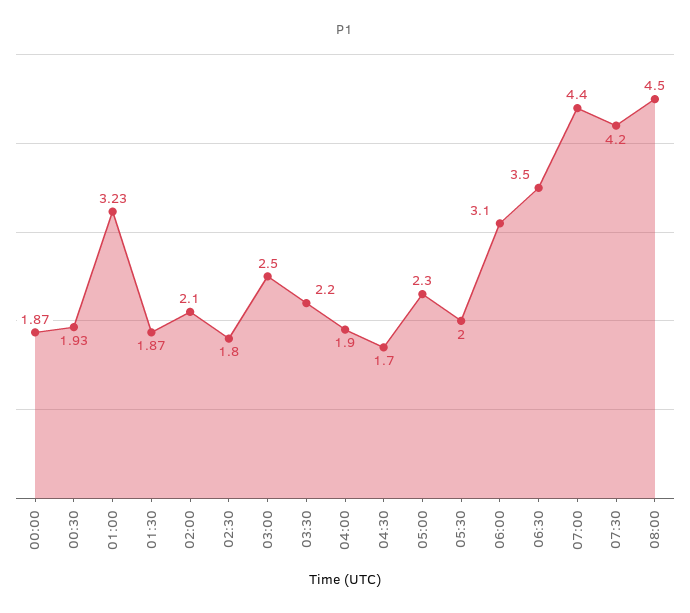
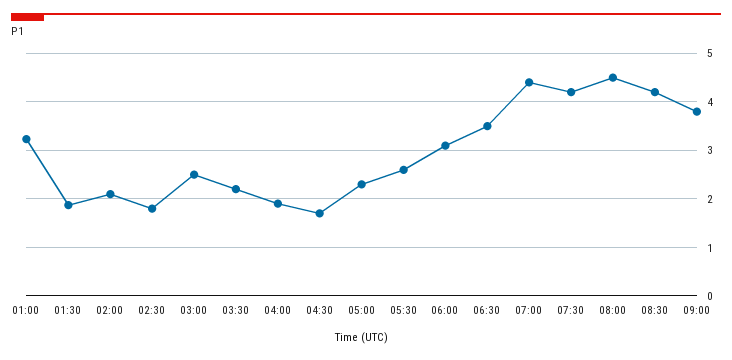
00:00: 1.87 -> none
00:30: 1.93 -> none
05:30: 2 -> 2.6
08:30: none -> 4.2
09:00: none -> 3.8

